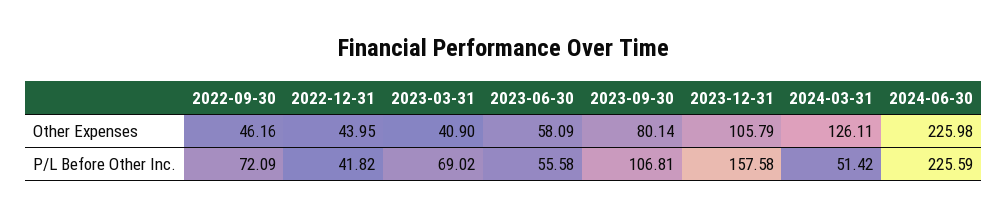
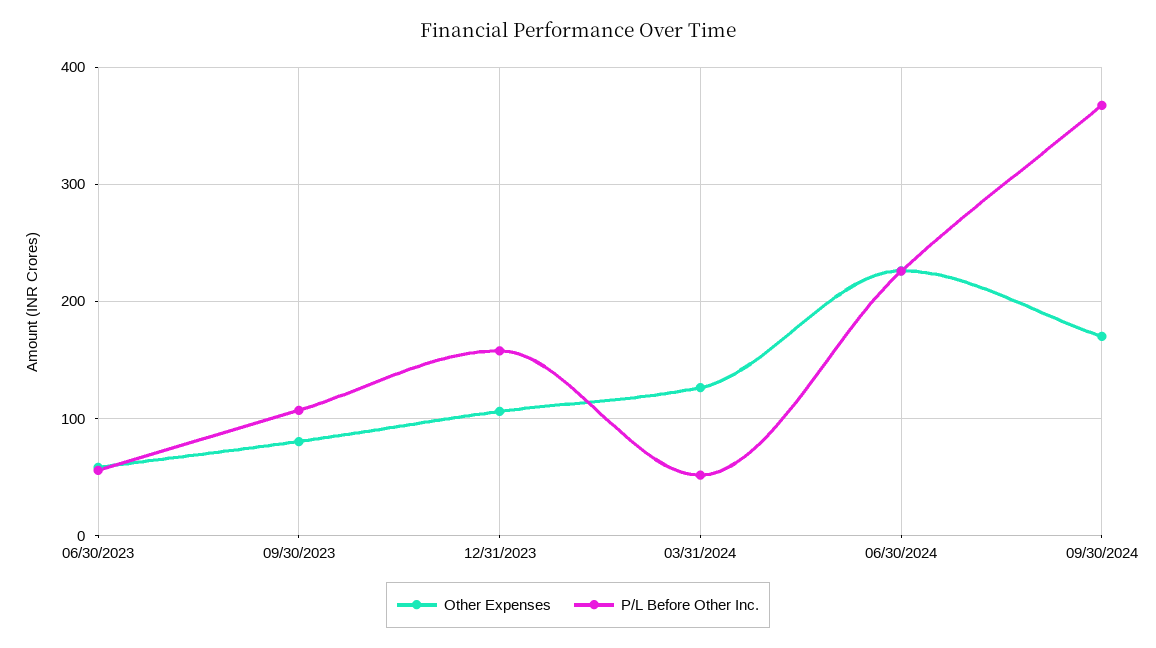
Other Expenses, 2022-09-30: 46.16 -> none
Other Expenses, 2022-12-31: 43.95 -> none
Other Expenses, 2023-03-31: 40.9 -> none
P/L Before Other Inc., 2022-09-30: 72.09 -> none
P/L Before Other Inc., 2022-12-31: 41.82 -> none
P/L Before Other Inc., 2023-03-31: 69.02 -> none
Other Expenses, 09/30/2024: none -> 170
P/L Before Other Inc., 09/30/2024: none -> 370

